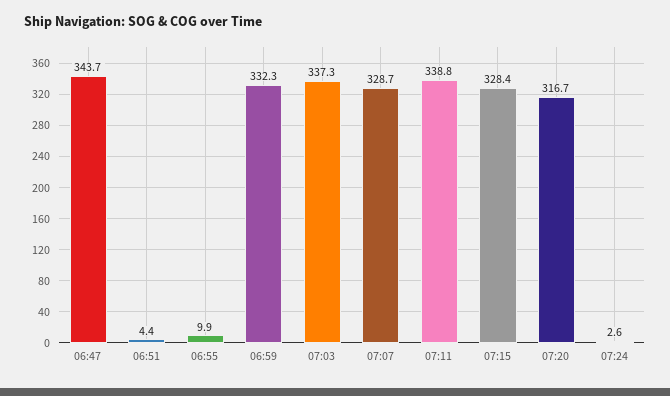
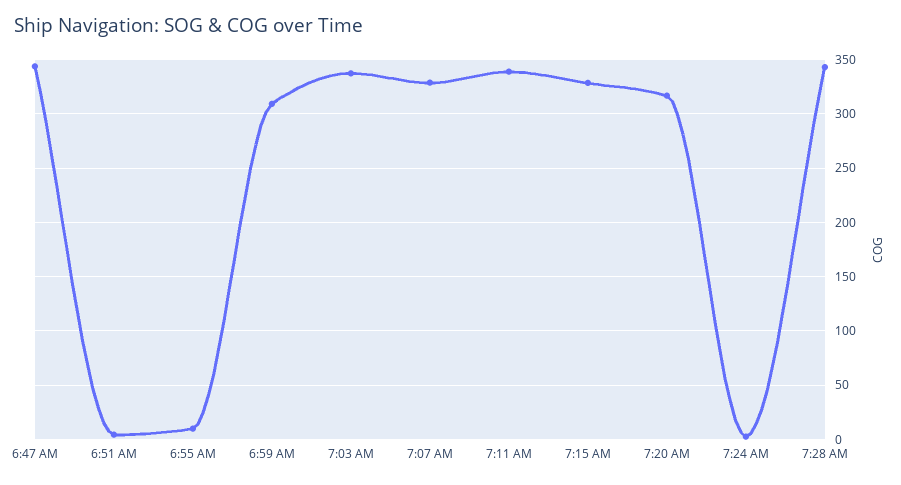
06:59: 332.3 -> 310
7:28 AM: none -> 340

